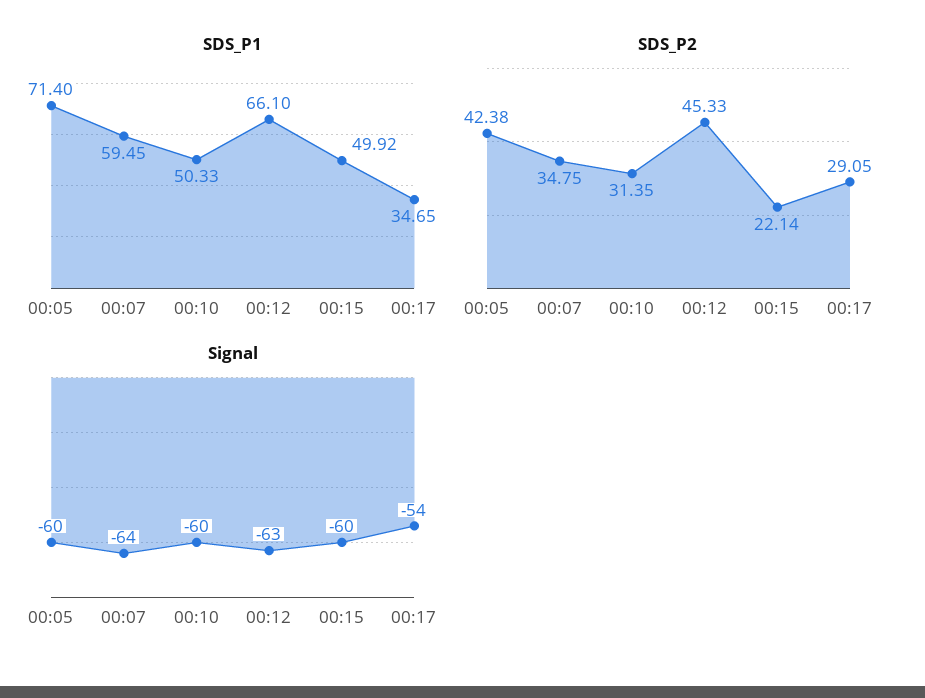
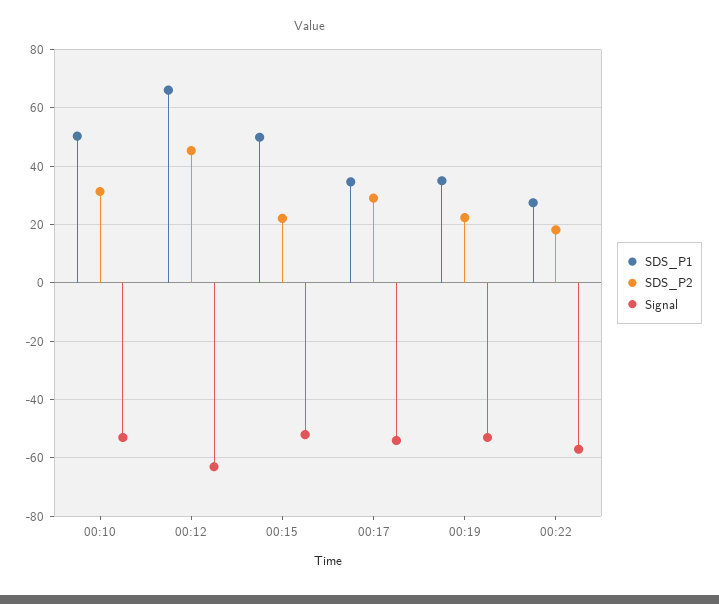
SDS_P1, 00:05: 71.4 -> none
SDS_P1, 00:07: 59.45 -> none
SDS_P2, 00:05: 42.38 -> none
SDS_P2, 00:07: 34.75 -> none
Signal, 00:05: -60 -> none
Signal, 00:07: -64 -> none
Signal, 00:10: -60 -> -52.5
Signal, 00:15: -60 -> -52.5
SDS_P1, 00:19: none -> 35
SDS_P2, 00:19: none -> 22.5
Signal, 00:19: none -> -52.5
SDS_P1, 00:22: none -> 27.5
SDS_P2, 00:22: none -> 17.5
Signal, 00:22: none -> -57.5

